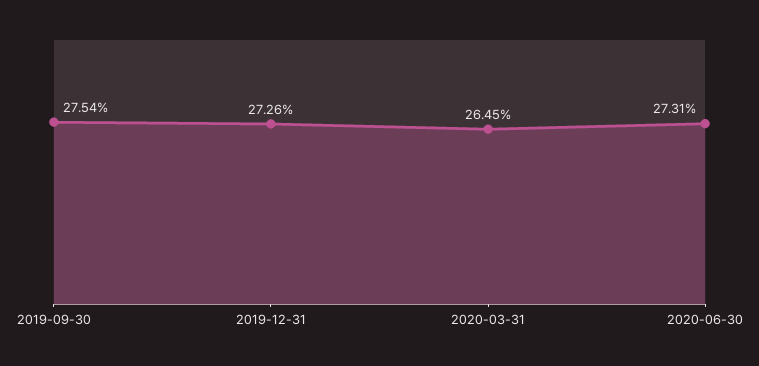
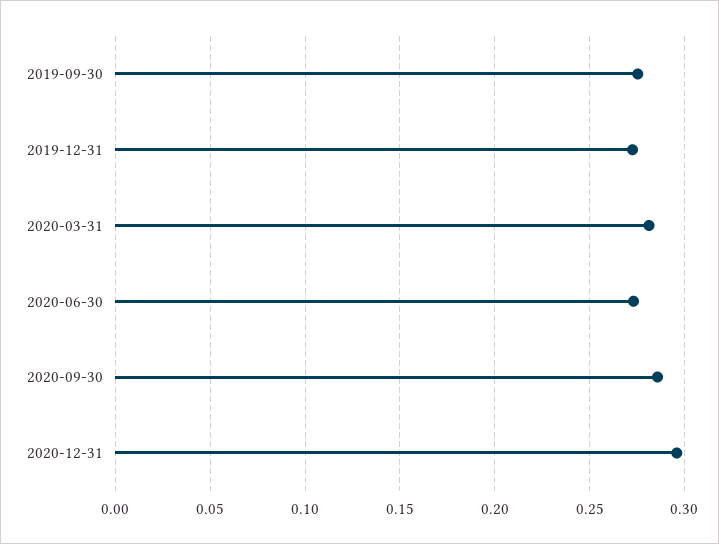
2020-03-31: 0.2645 -> 0.28
2020-09-30: none -> 0.285
2020-12-31: none -> 0.295

